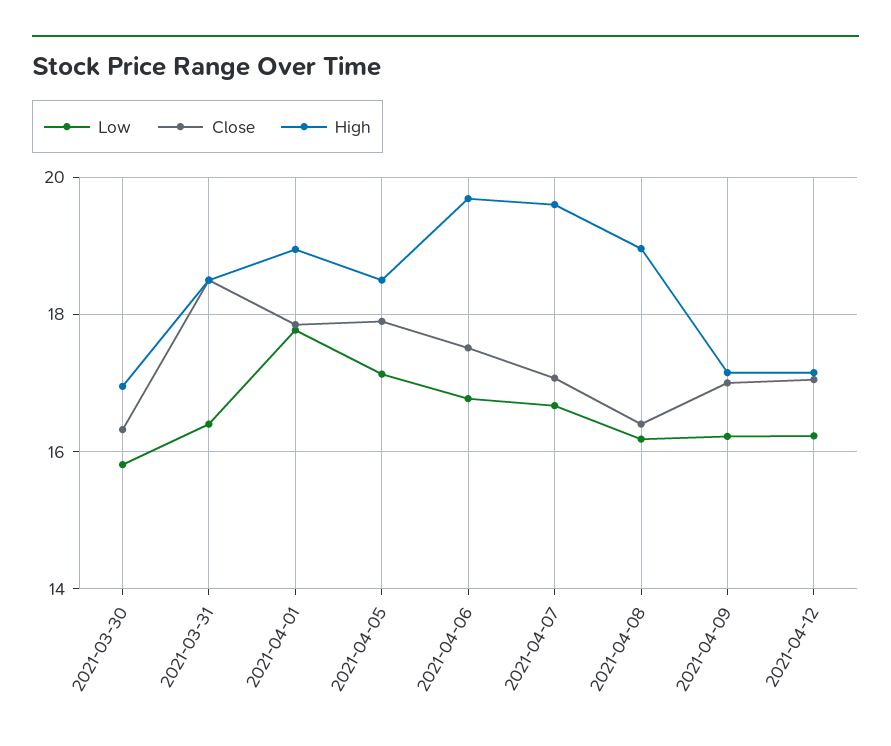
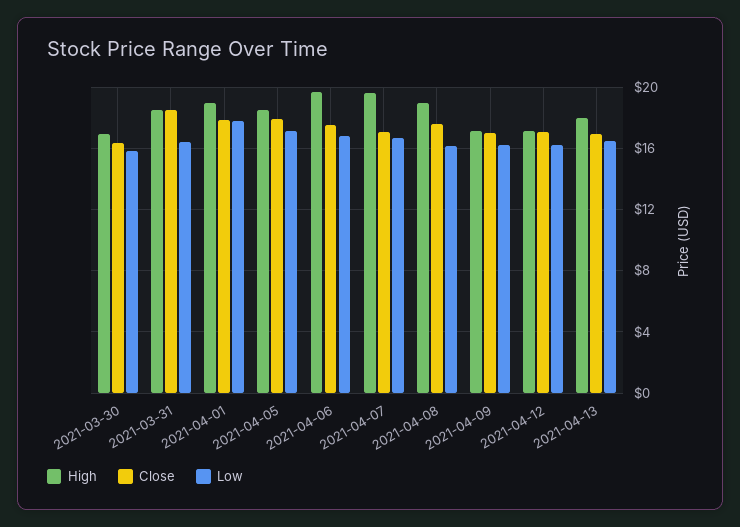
Close, 2021-04-08: 16.4 -> 17.5
High, 2021-04-13: none -> 18
Close, 2021-04-13: none -> 17
Low, 2021-04-13: none -> 16.5

